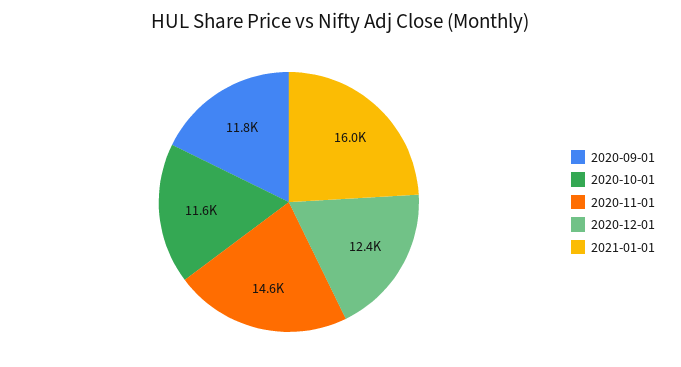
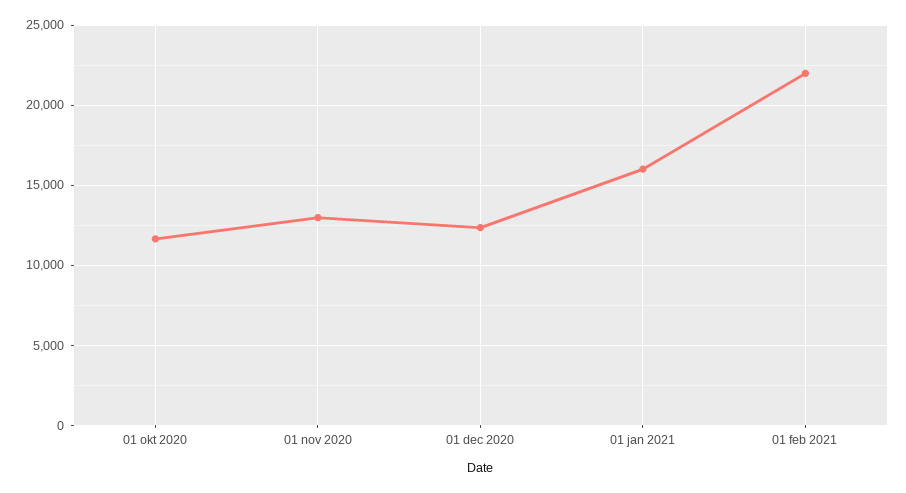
2020-09-01: 11800 -> none
2020-11-01: 14600 -> 13000
01 feb 2021: none -> 22000

